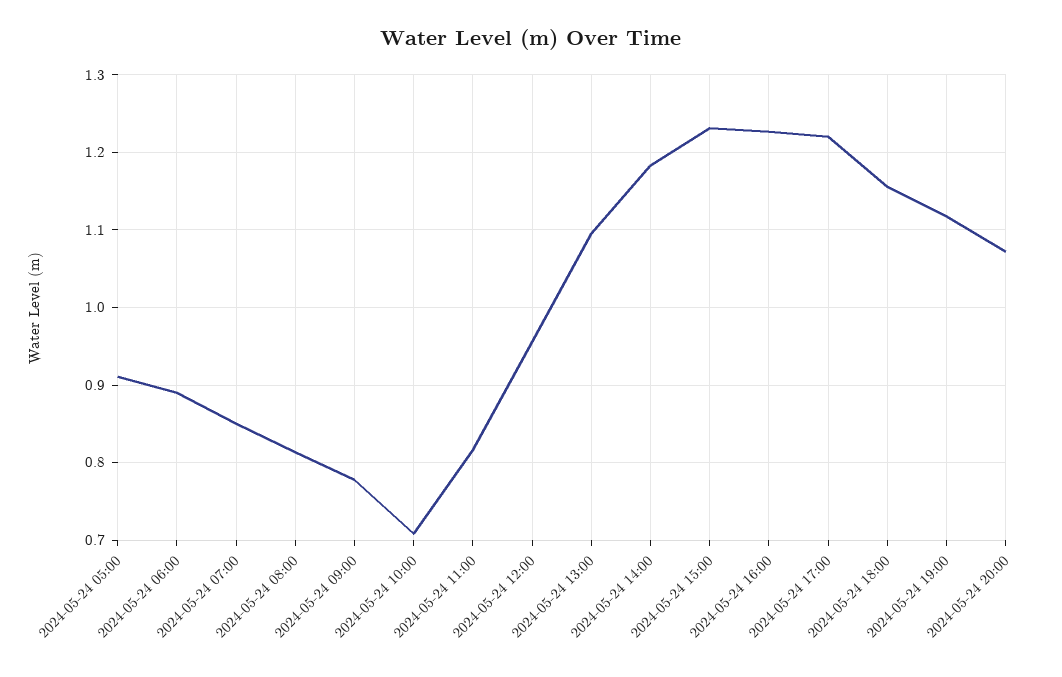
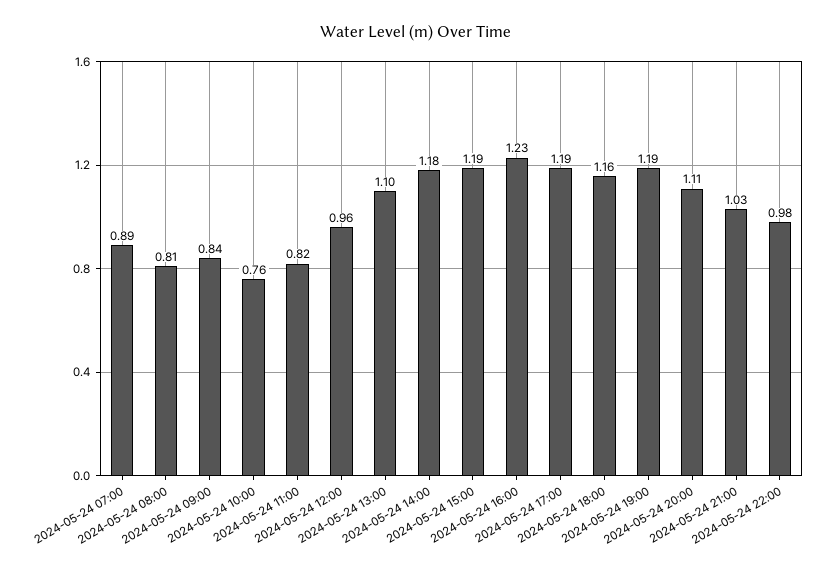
2024-05-24 05:00: 0.91 -> none
2024-05-24 06:00: 0.89 -> none
2024-05-24 07:00: 0.85 -> 0.89
2024-05-24 09:00: 0.78 -> 0.84
2024-05-24 10:00: 0.71 -> 0.76
2024-05-24 15:00: 1.23 -> 1.19
2024-05-24 17:00: 1.22 -> 1.19
2024-05-24 19:00: 1.12 -> 1.19
2024-05-24 20:00: 1.07 -> 1.11
2024-05-24 21:00: none -> 1.03
2024-05-24 22:00: none -> 0.98

